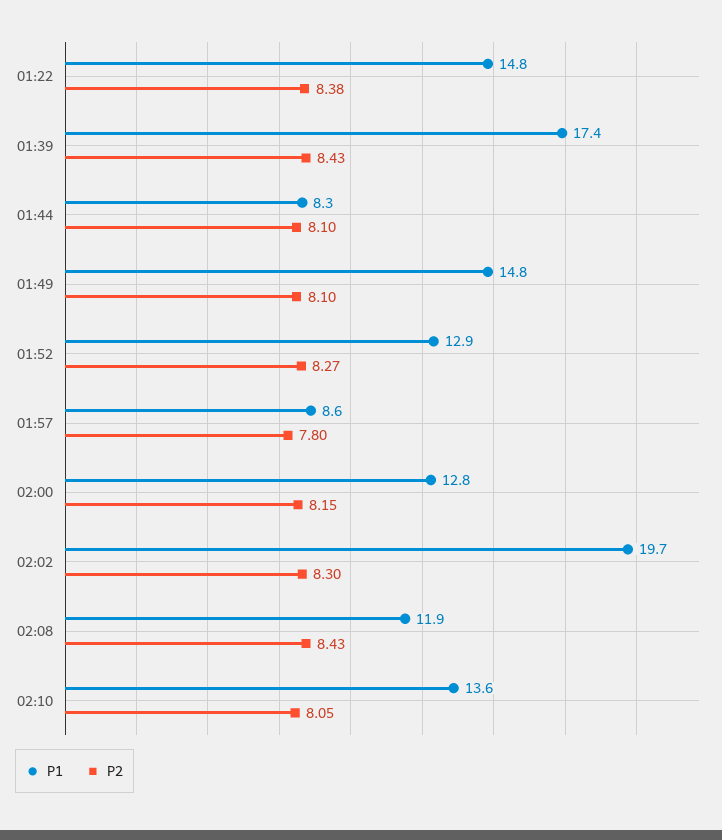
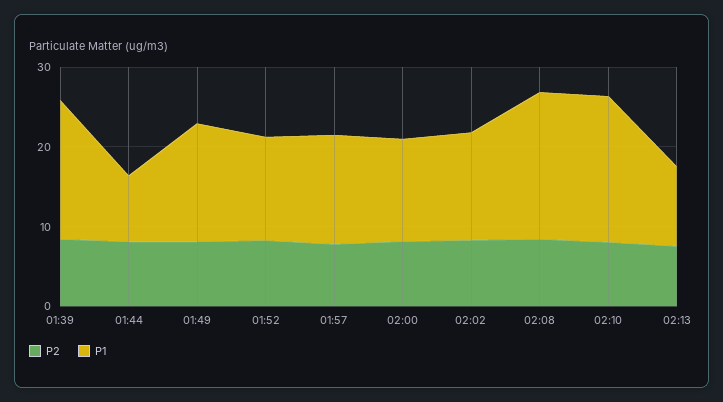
P1, 01:22: 14.8 -> none
P2, 01:22: 8.38 -> none
P1, 01:57: 8.6 -> 14
P1, 02:02: 19.7 -> 14
P1, 02:08: 11.9 -> 18
P1, 02:10: 13.6 -> 18
P2, 02:13: none -> 8
P1, 02:13: none -> 10

